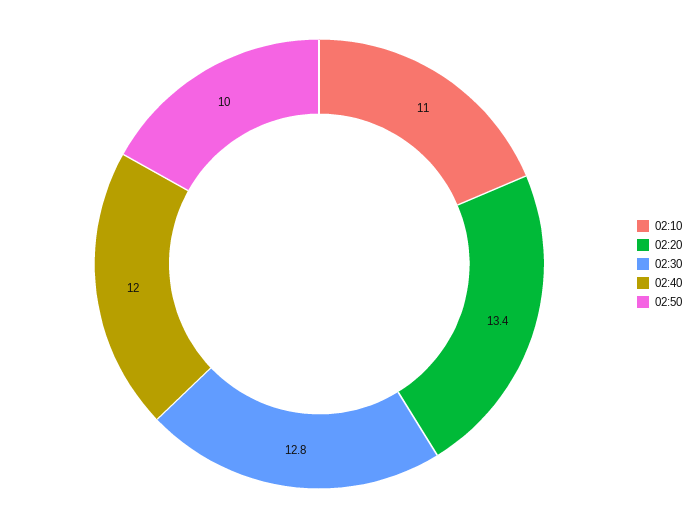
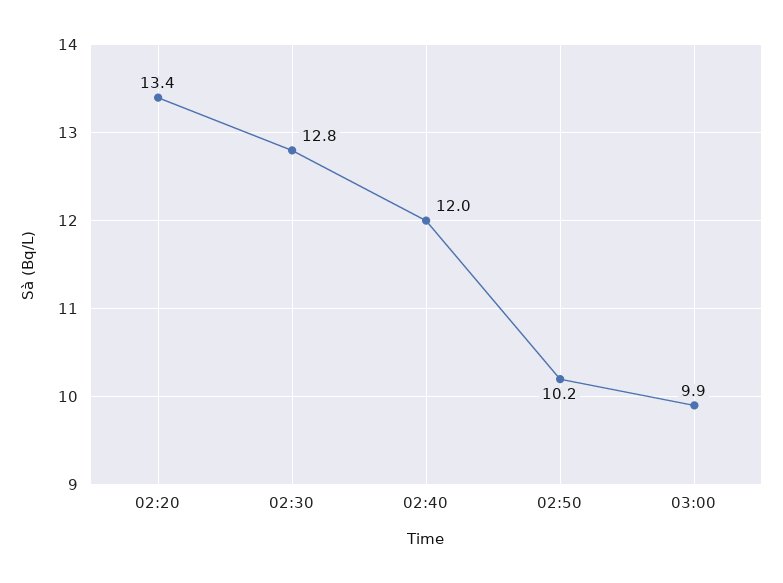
02:10: 11 -> none
02:50: 10 -> 10.2
03:00: none -> 9.9

